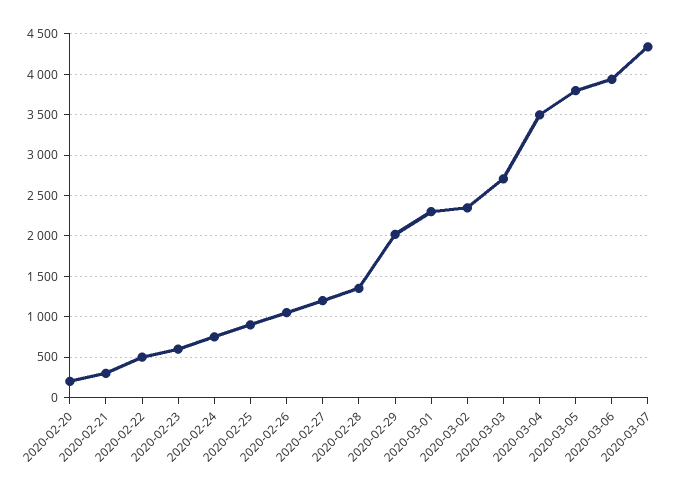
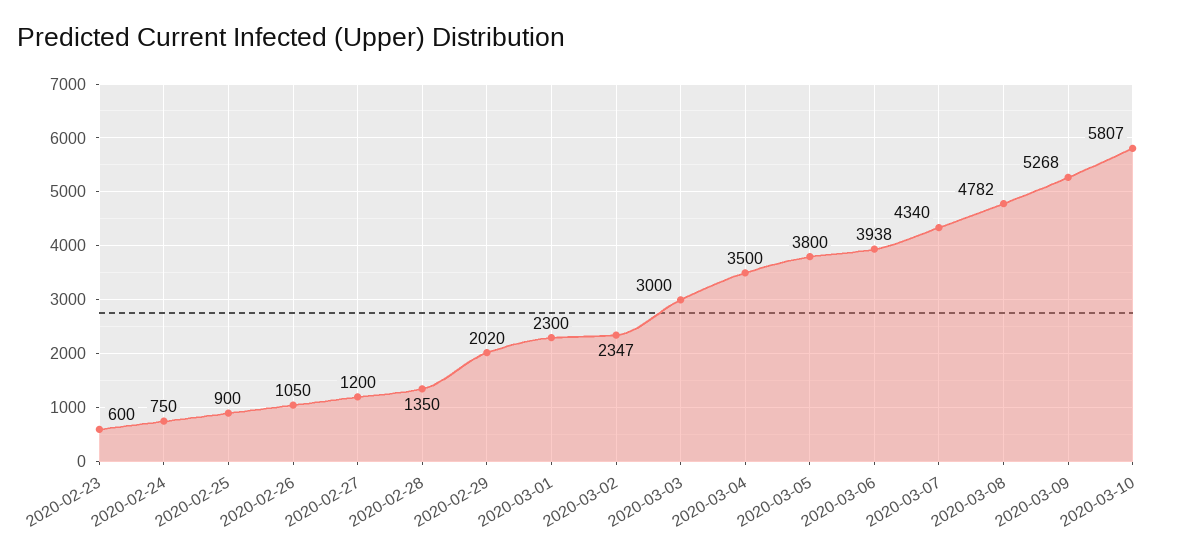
2020-02-20: 200 -> none
2020-02-21: 300 -> none
2020-02-22: 500 -> none
2020-03-03: 2700 -> 3000
2020-03-08: none -> 4782
2020-03-09: none -> 5268
2020-03-10: none -> 5807

